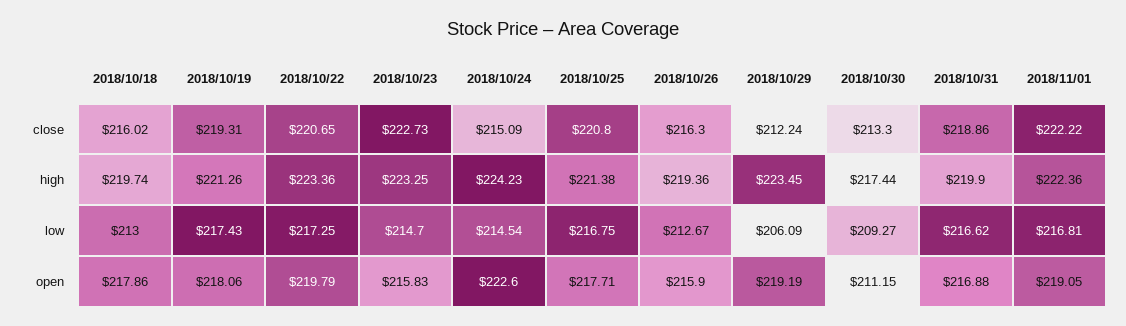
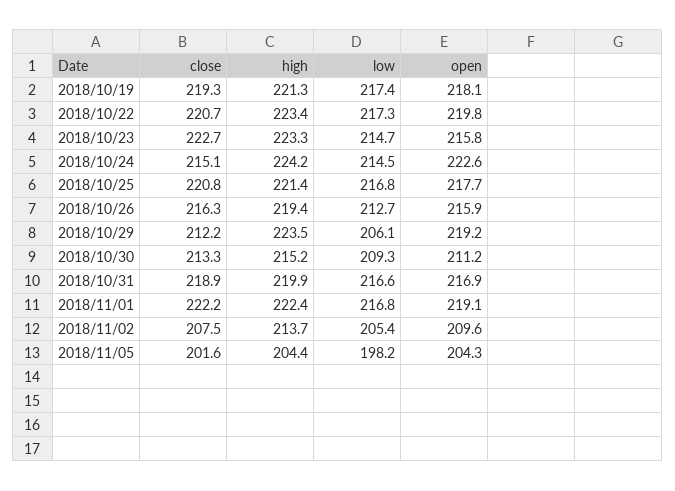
2018/10/18, close: 216.02 -> none
2018/10/18, high: 219.74 -> none
2018/10/30, high: 217.44 -> 215.2
2018/10/18, low: 213 -> none
2018/10/18, open: 217.86 -> none
2018/11/02, close: none -> 207.5
2018/11/02, high: none -> 213.7
2018/11/02, low: none -> 205.4
2018/11/02, open: none -> 209.6
2018/11/05, close: none -> 201.6
2018/11/05, high: none -> 204.4
2018/11/05, low: none -> 198.2
2018/11/05, open: none -> 204.3

